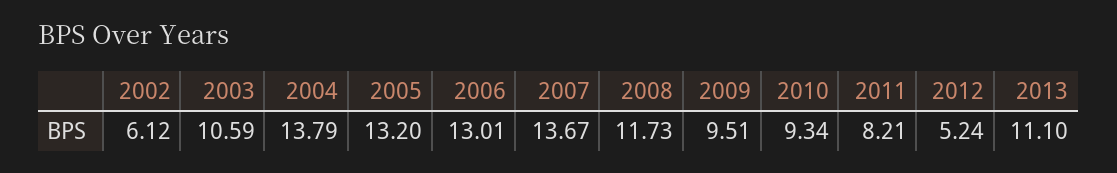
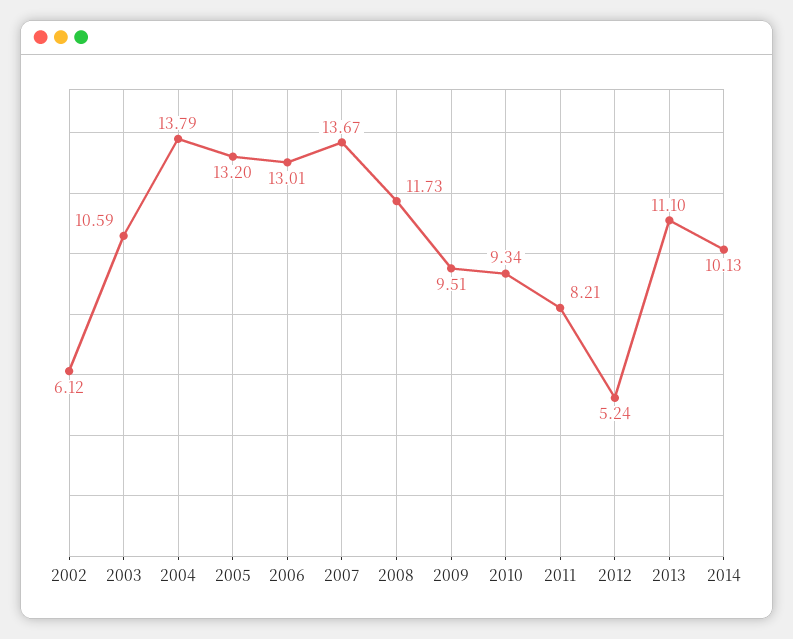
2014: none -> 10.13

